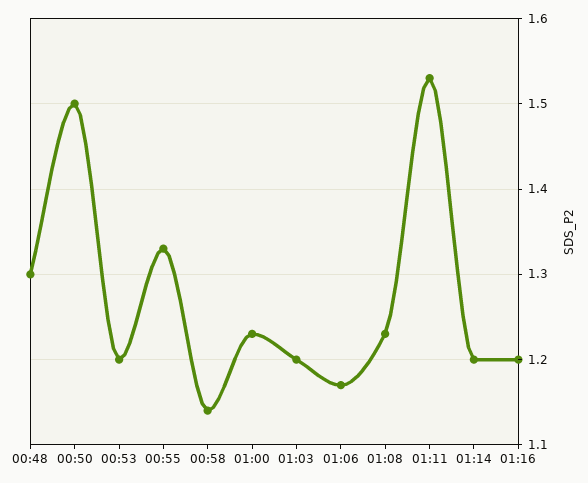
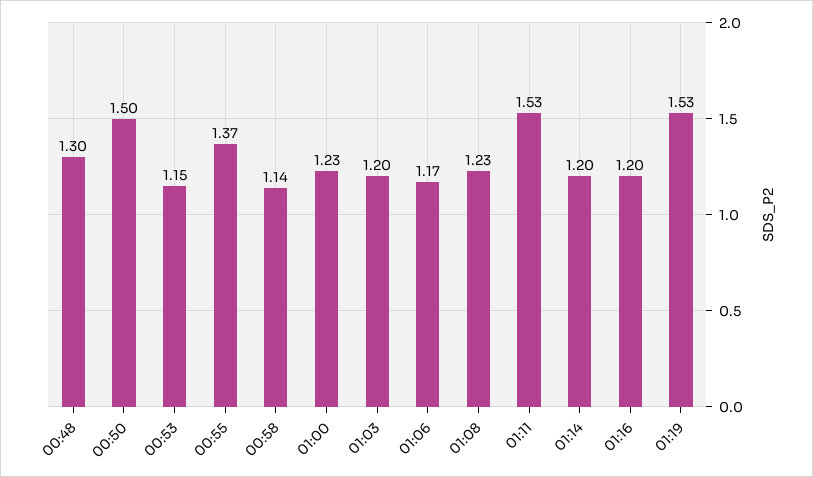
00:53: 1.2 -> 1.15
00:55: 1.33 -> 1.37
01:19: none -> 1.53

